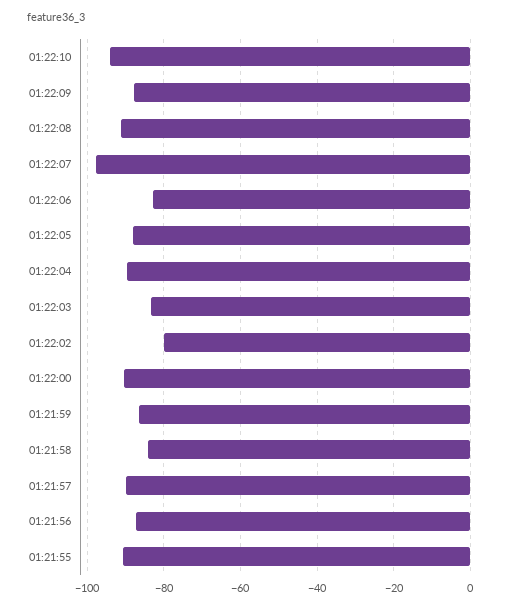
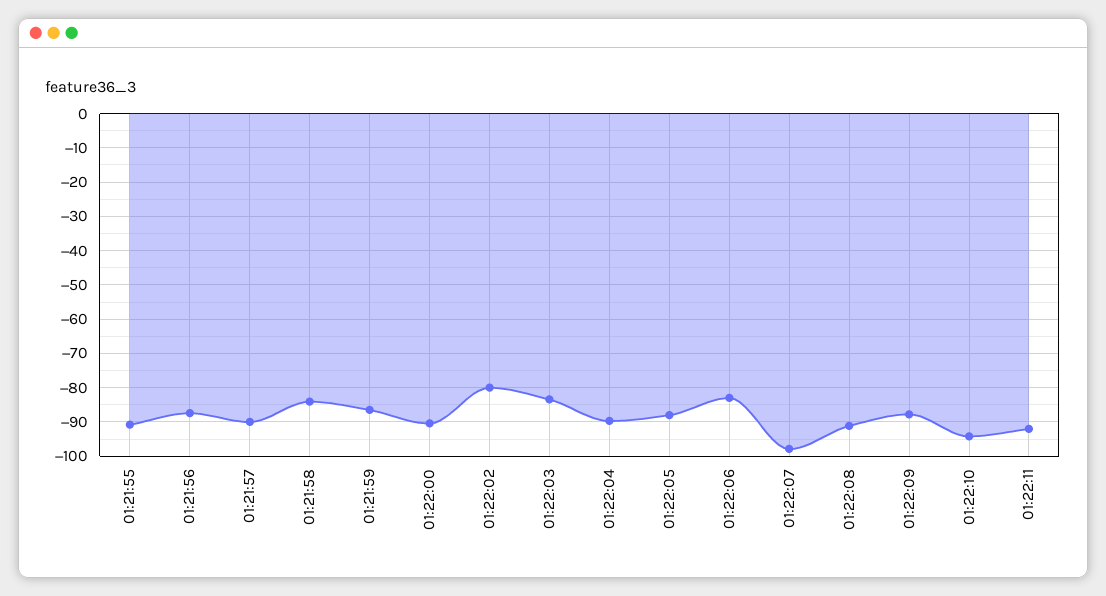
01:22:11: none -> -92

